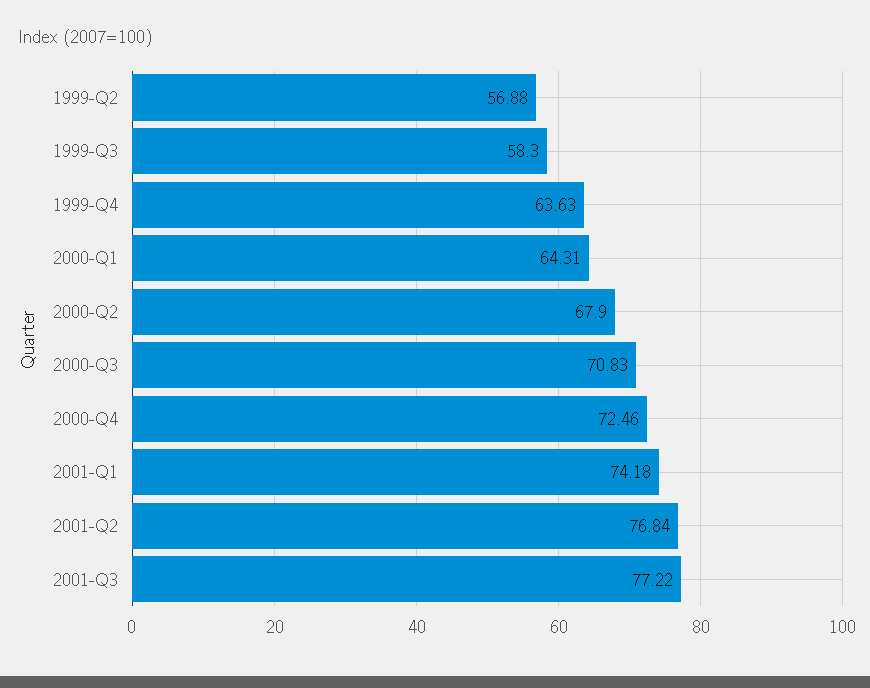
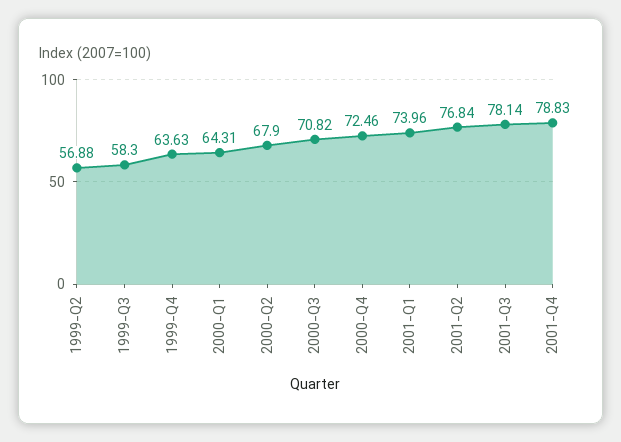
2000-Q3: 70.83 -> 70.82
2001-Q1: 74.18 -> 73.96
2001-Q3: 77.22 -> 78.14
2001-Q4: none -> 78.83

